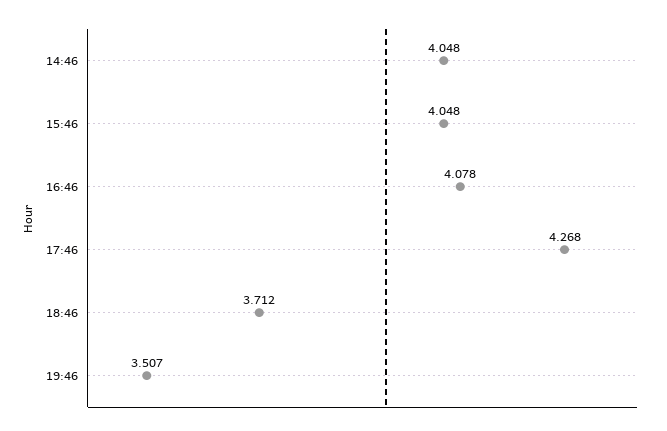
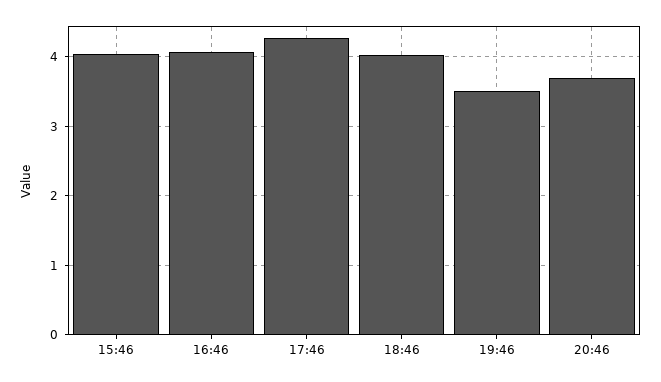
14:46: 4.048 -> none
18:46: 3.712 -> 4
20:46: none -> 3.7

